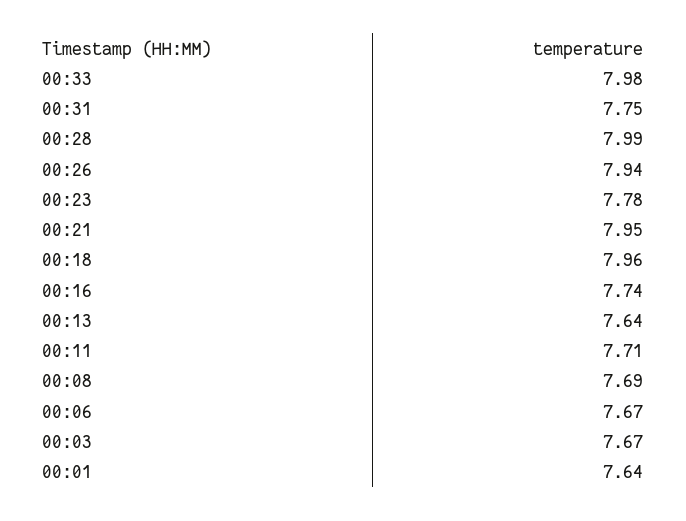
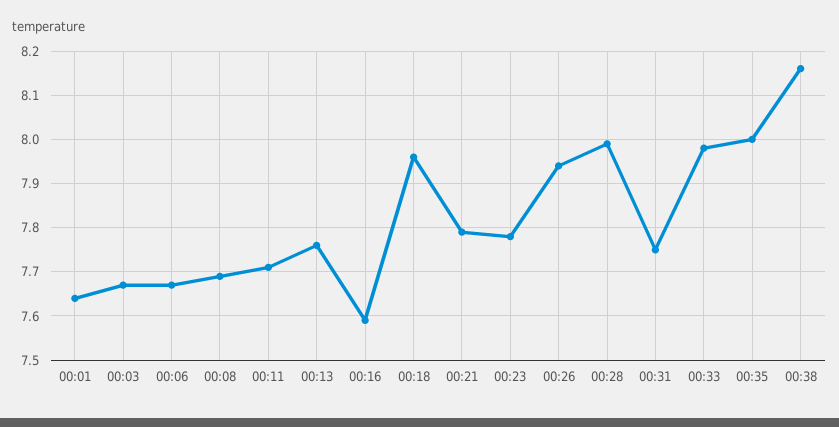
00:21: 7.95 -> 7.8
00:16: 7.74 -> 7.6
00:13: 7.64 -> 7.75
00:35: none -> 8
00:38: none -> 8.15

